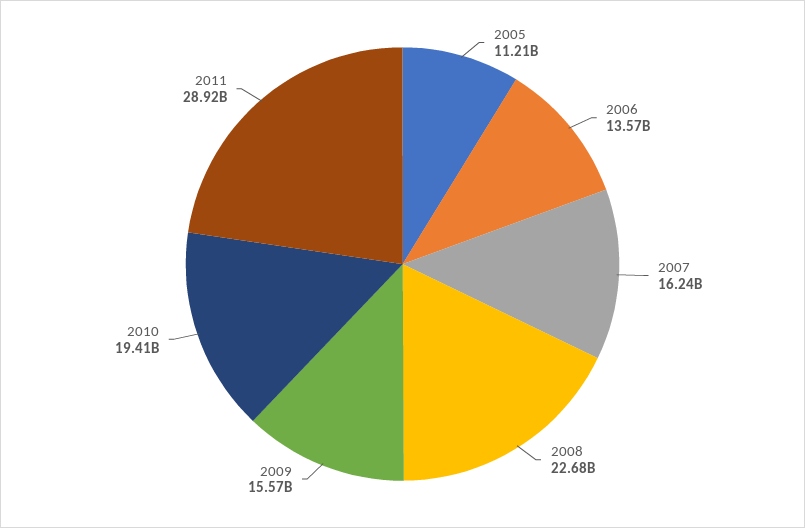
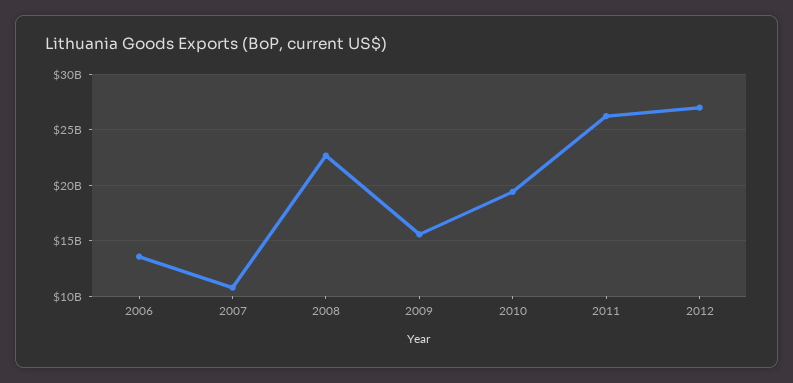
2005: 11210000000 -> none
2007: 16240000000 -> 11000000000
2011: 28920000000 -> 26000000000
2012: none -> 27000000000

